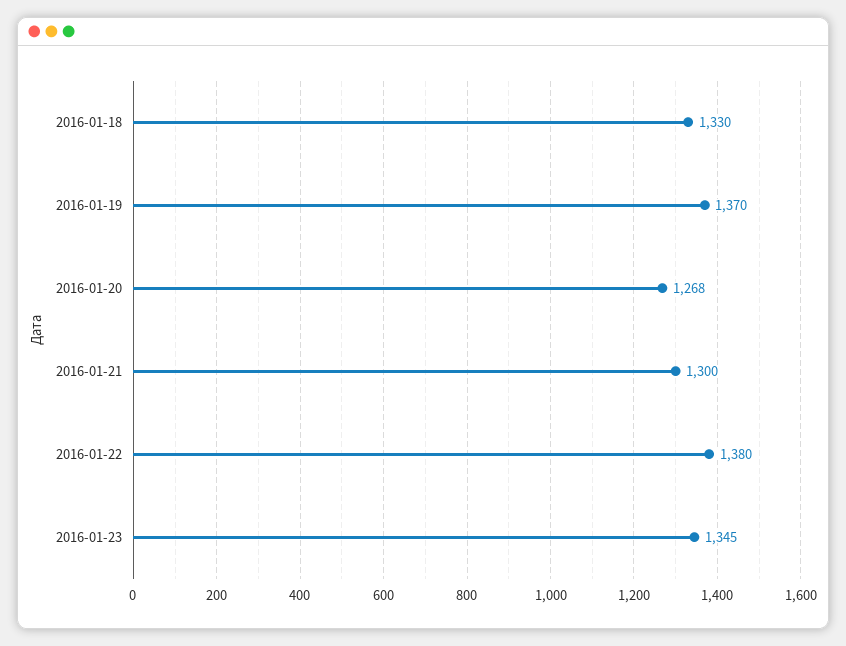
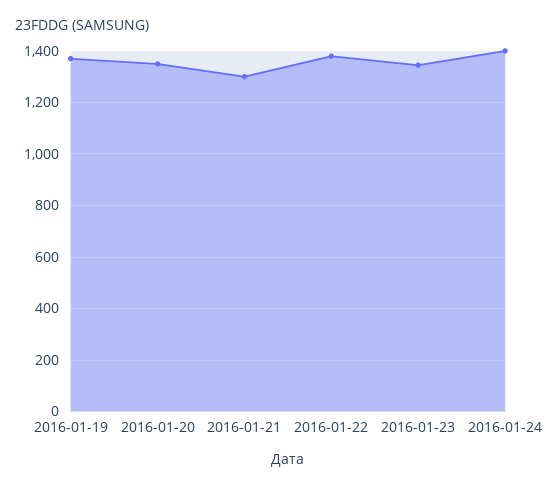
2016-01-18: 1330 -> none
2016-01-20: 1268 -> 1350
2016-01-24: none -> 1400

